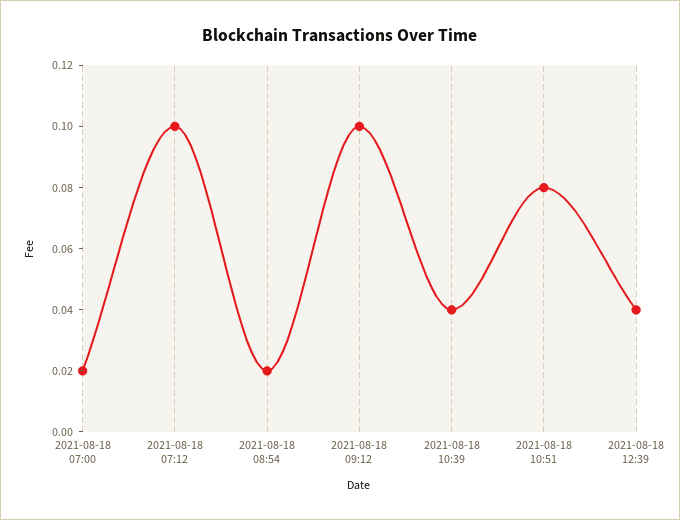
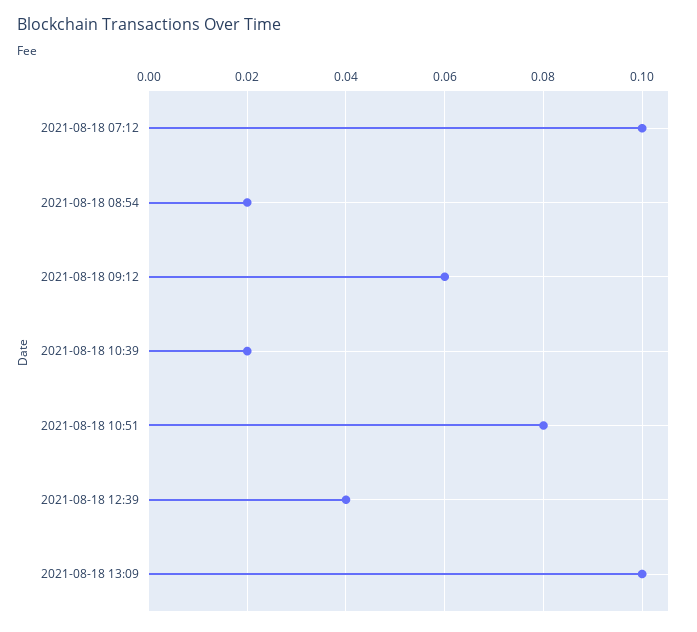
2021-08-18 07:00: 0.02 -> none
2021-08-18 09:12: 0.1 -> 0.06
2021-08-18 10:39: 0.04 -> 0.02
2021-08-18 13:09: none -> 0.1

